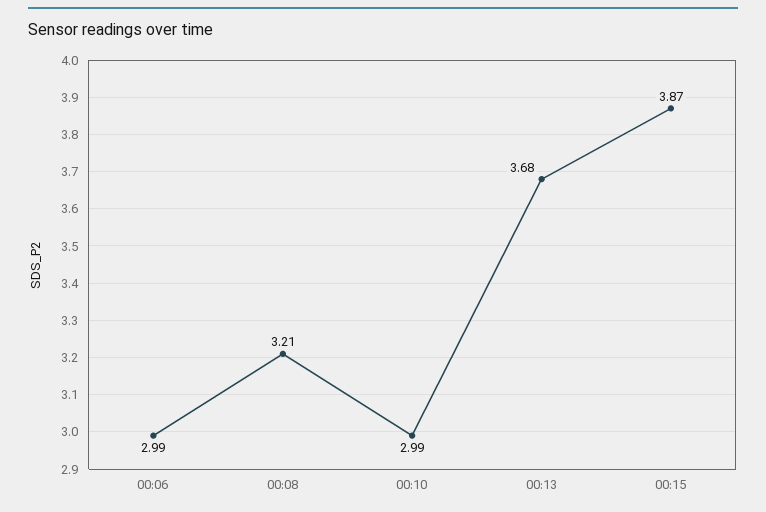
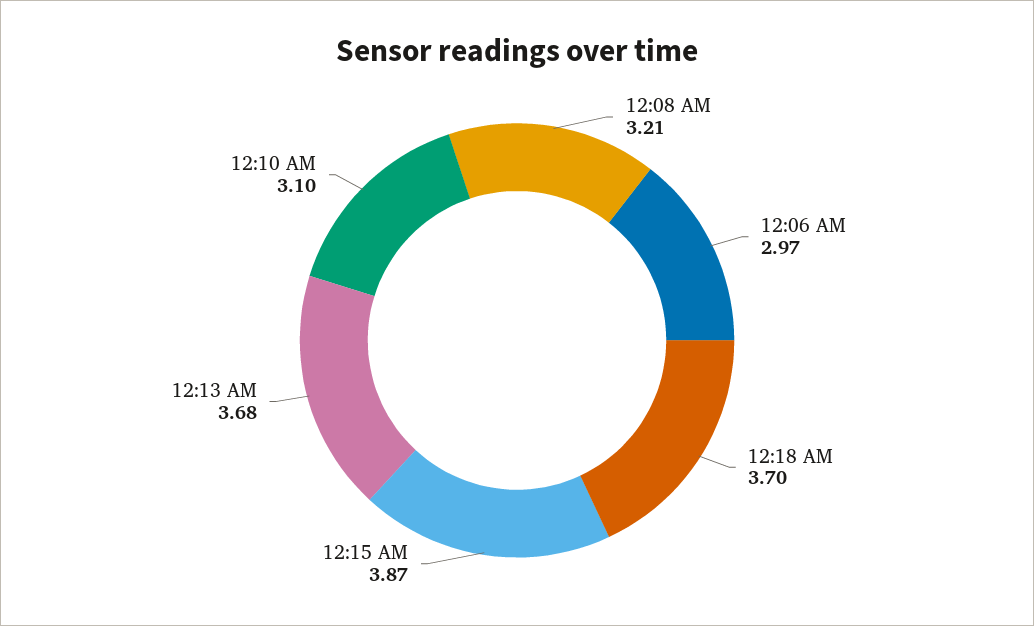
00:06: 2.99 -> 2.97
00:10: 2.99 -> 3.1
12:18 AM: none -> 3.7

